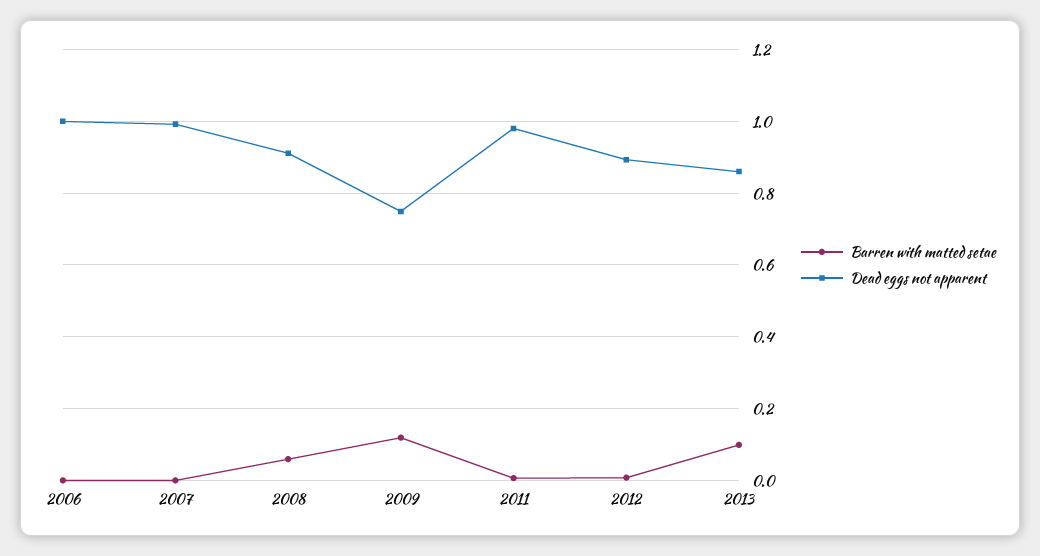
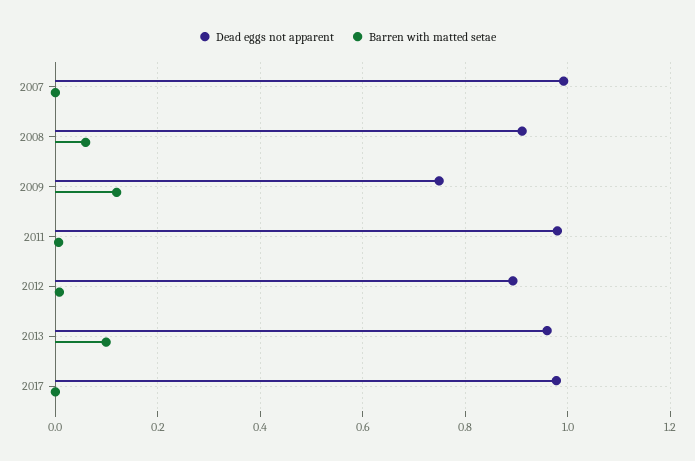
Barren with matted setae, 2006: 0 -> none
Dead eggs not apparent, 2006: 1 -> none
Dead eggs not apparent, 2013: 0.86 -> 0.96
Dead eggs not apparent, 2017: none -> 0.98
Barren with matted setae, 2017: none -> 0

